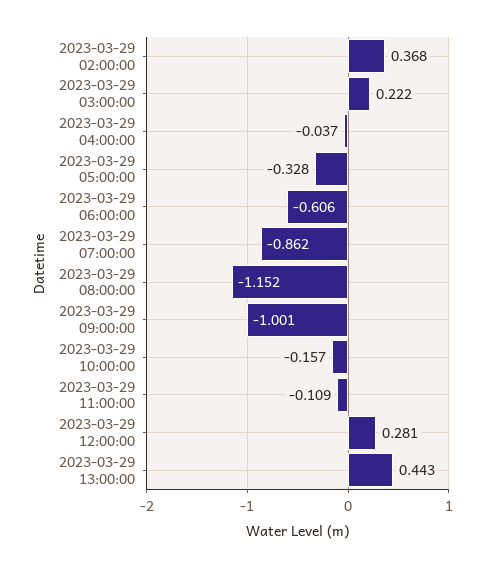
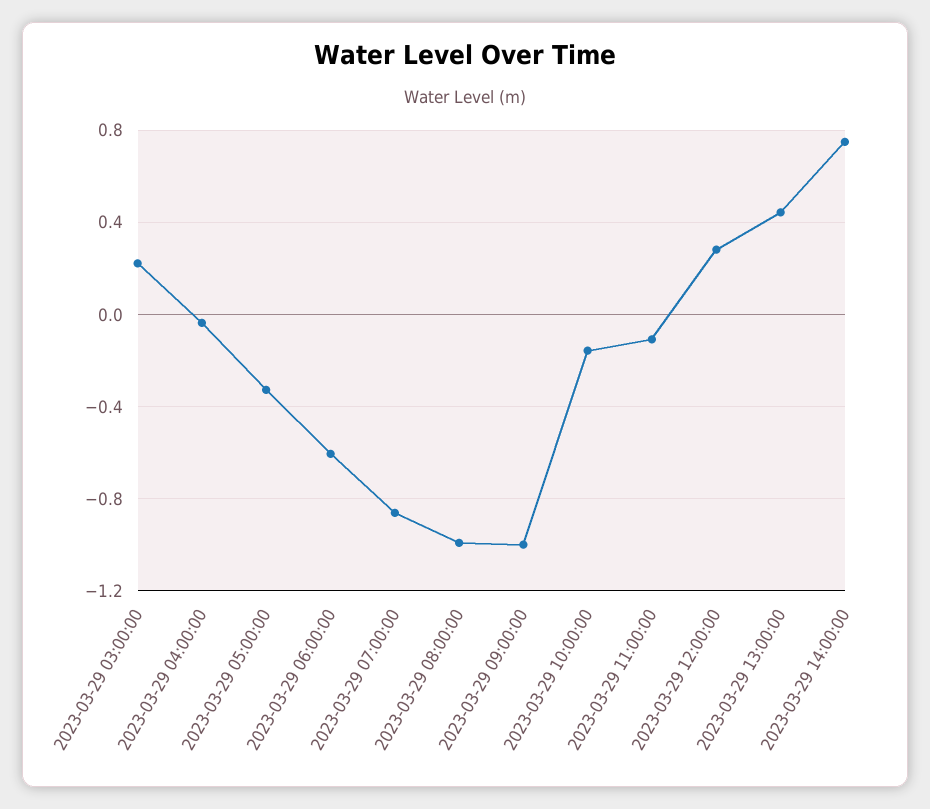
2023-03-29 02:00:00: 0.368 -> none
2023-03-29 08:00:00: -1.152 -> -1
2023-03-29 14:00:00: none -> 0.75

